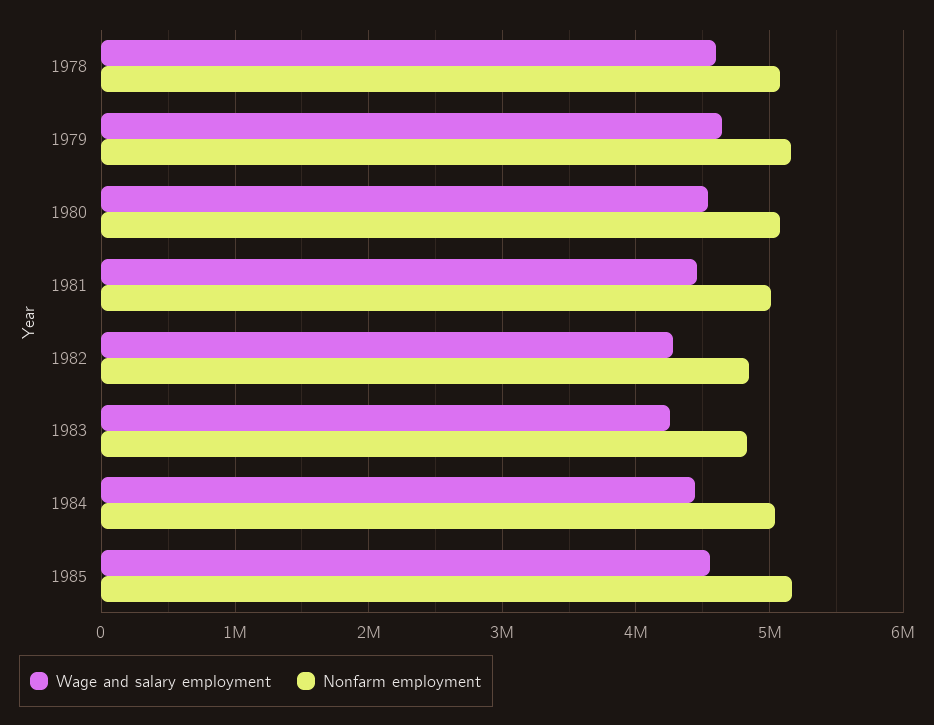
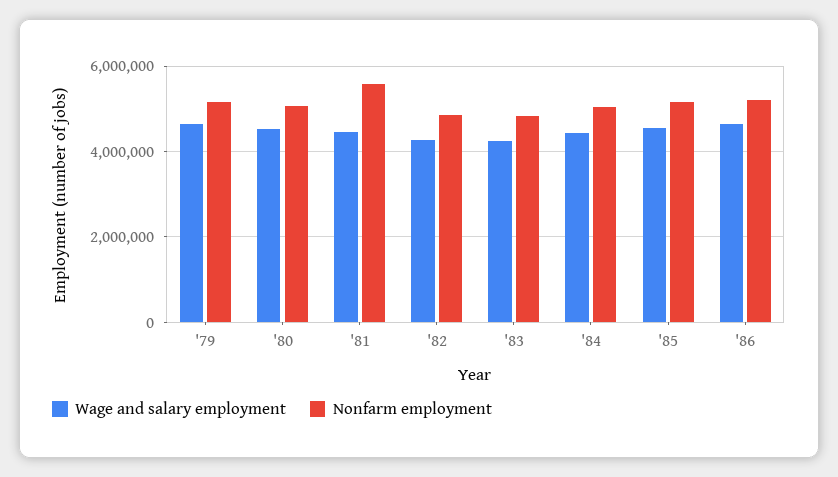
Wage and salary employment, 1978: 4600000 -> none
Nonfarm employment, 1978: 5100000 -> none
Nonfarm employment, 1981: 5000000 -> 5600000
Wage and salary employment, '86: none -> 4600000
Nonfarm employment, '86: none -> 5200000

